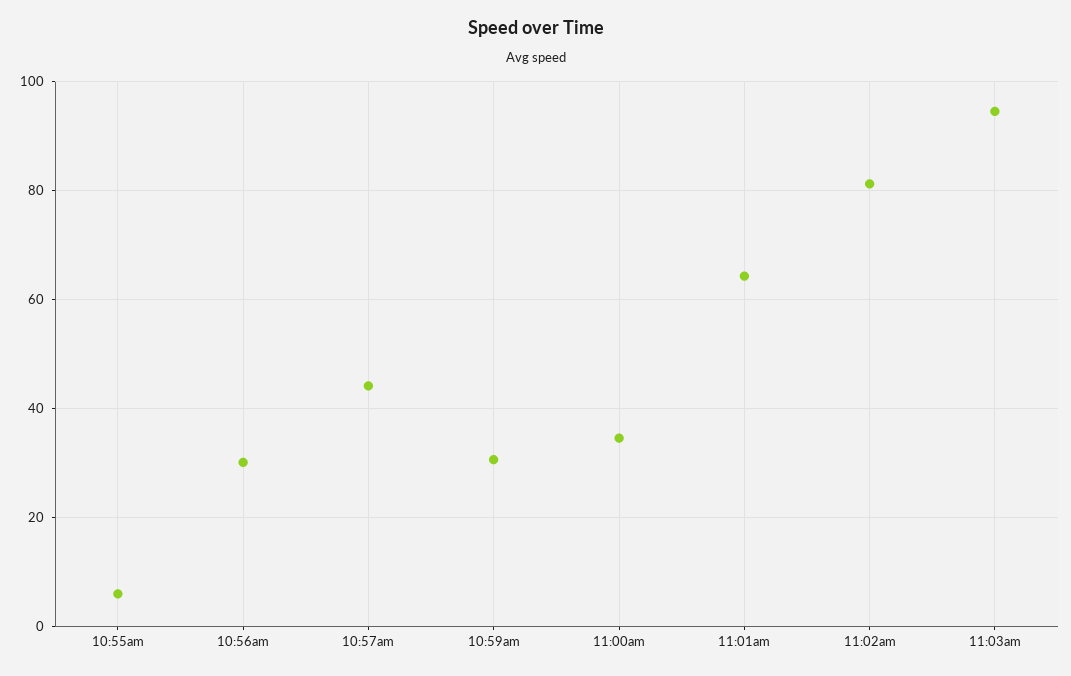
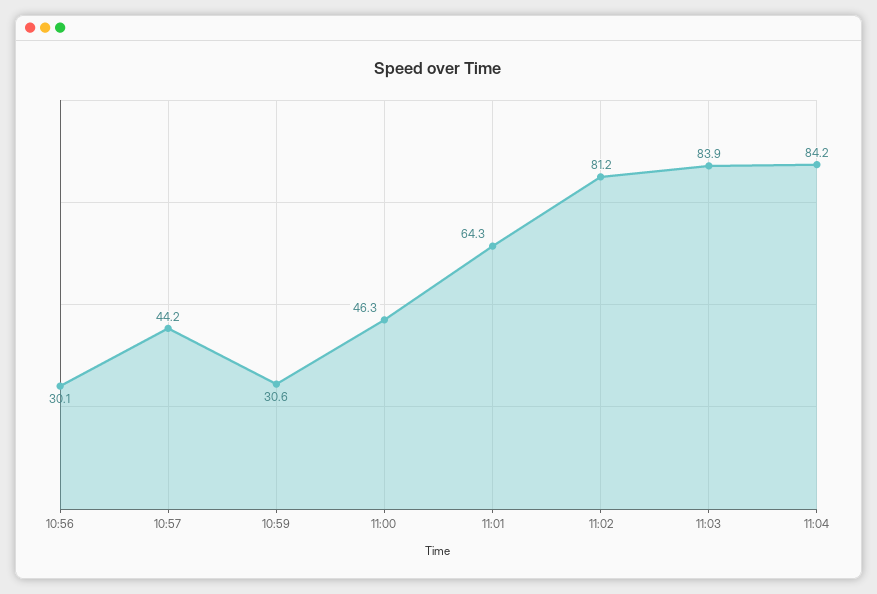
10:55am: 6 -> none
11:00am: 34 -> 46.3
11:03am: 94 -> 83.9
11:04: none -> 84.2

